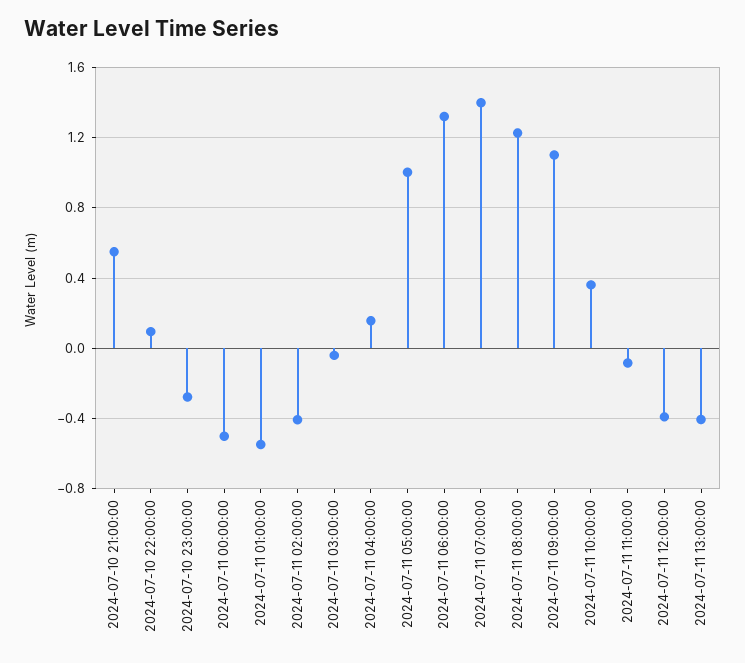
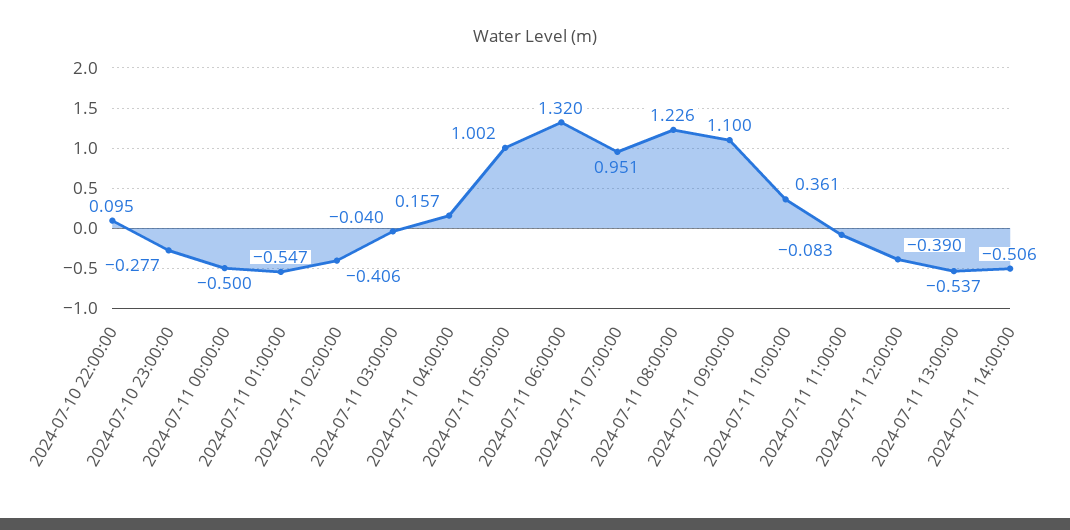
2024-07-10 21:00:00: 0.55 -> none
2024-07-11 07:00:00: 1.4 -> 0.951
2024-07-11 13:00:00: -0.4 -> -0.537
2024-07-11 14:00:00: none -> -0.506

